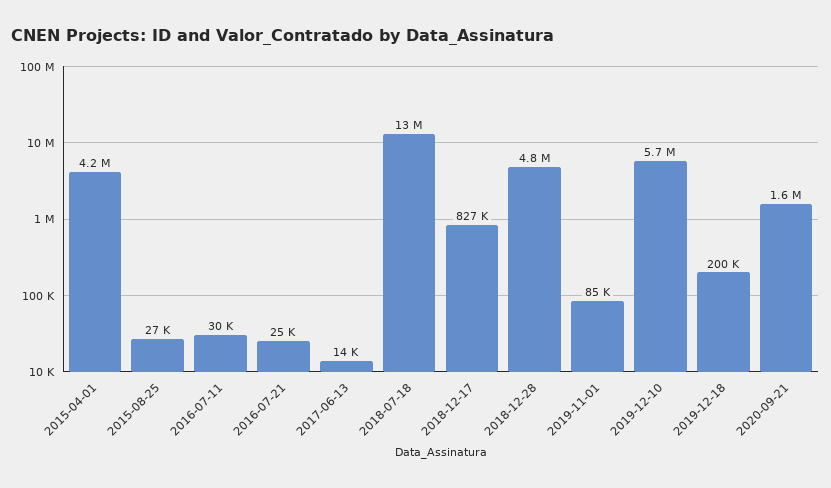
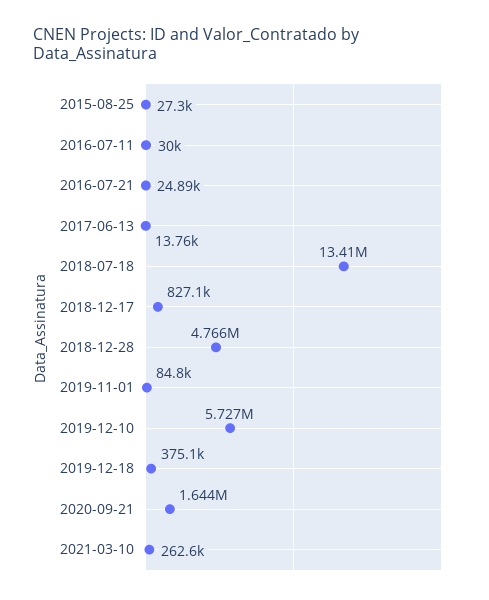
2015-04-01: 4200000 -> none
2019-12-18: 200000 -> 375100
2021-03-10: none -> 262600

